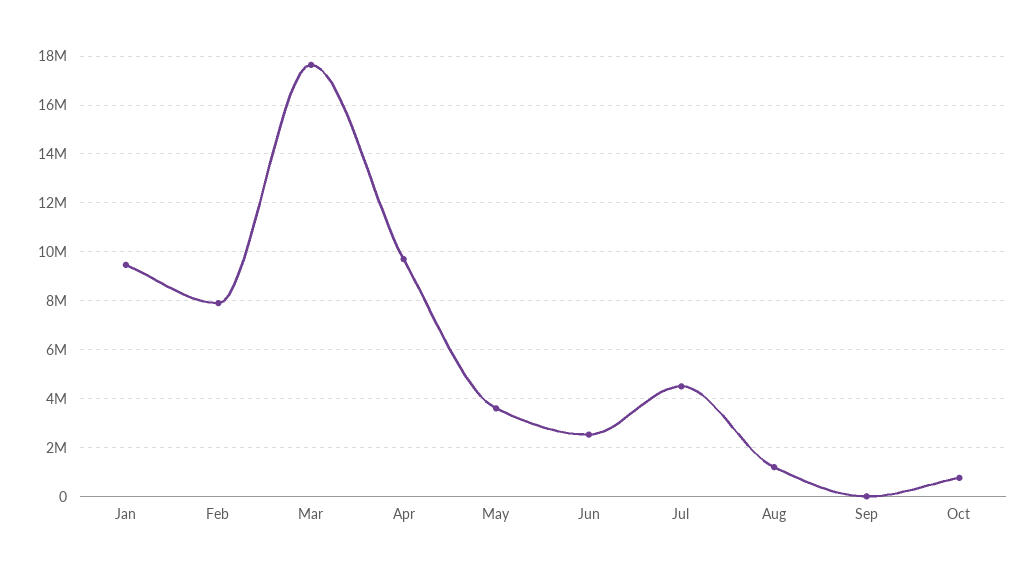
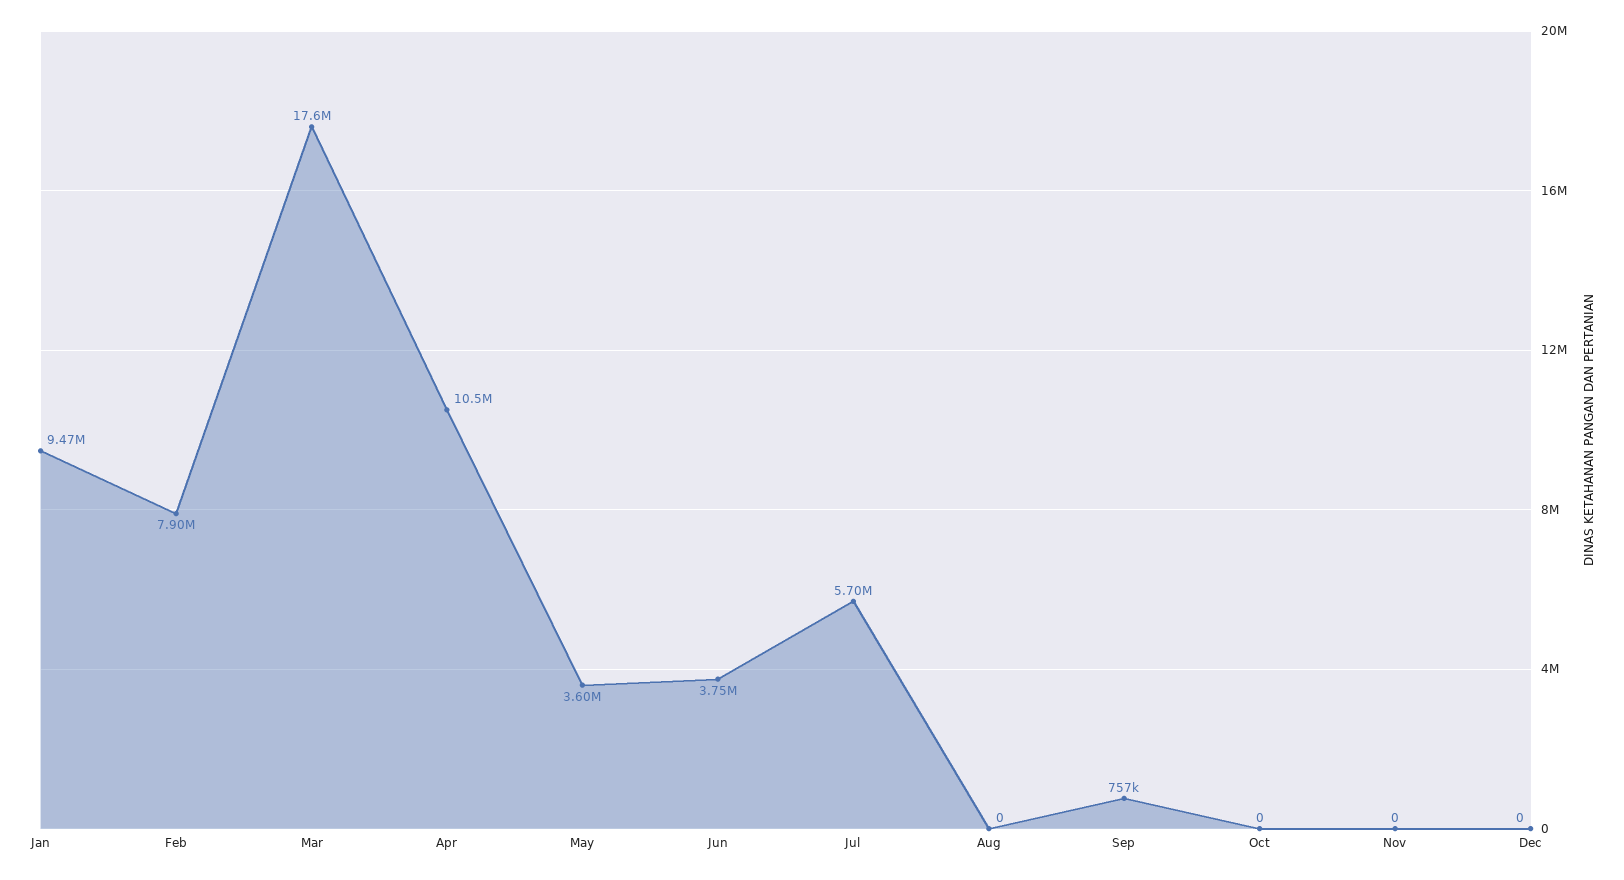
Apr: 9750000 -> 10500000
Jun: 2500000 -> 3750000
Jul: 4500000 -> 5700000
Aug: 1250000 -> 0
Sep: 0 -> 757000
Oct: 750000 -> 0
Nov: none -> 0
Dec: none -> 0

